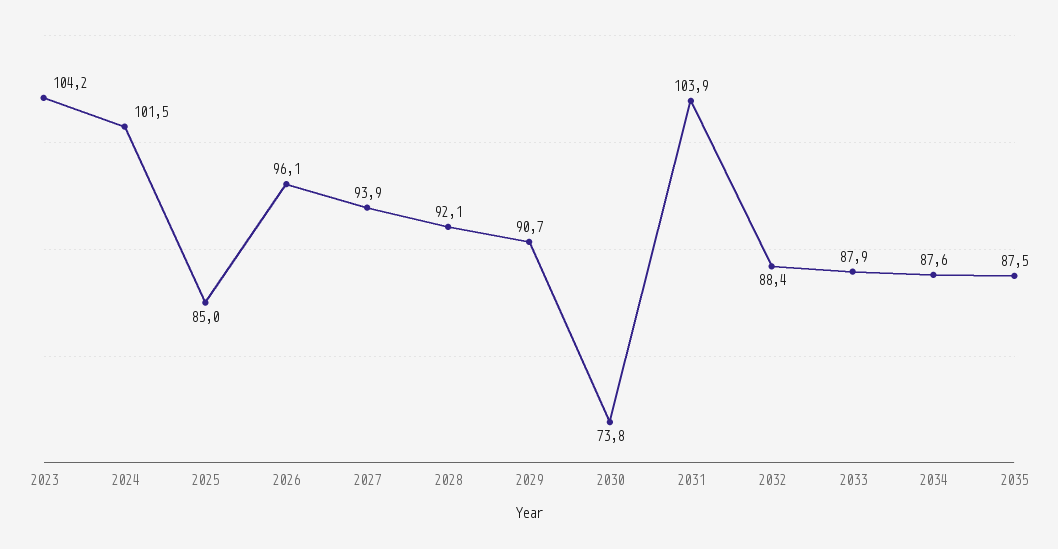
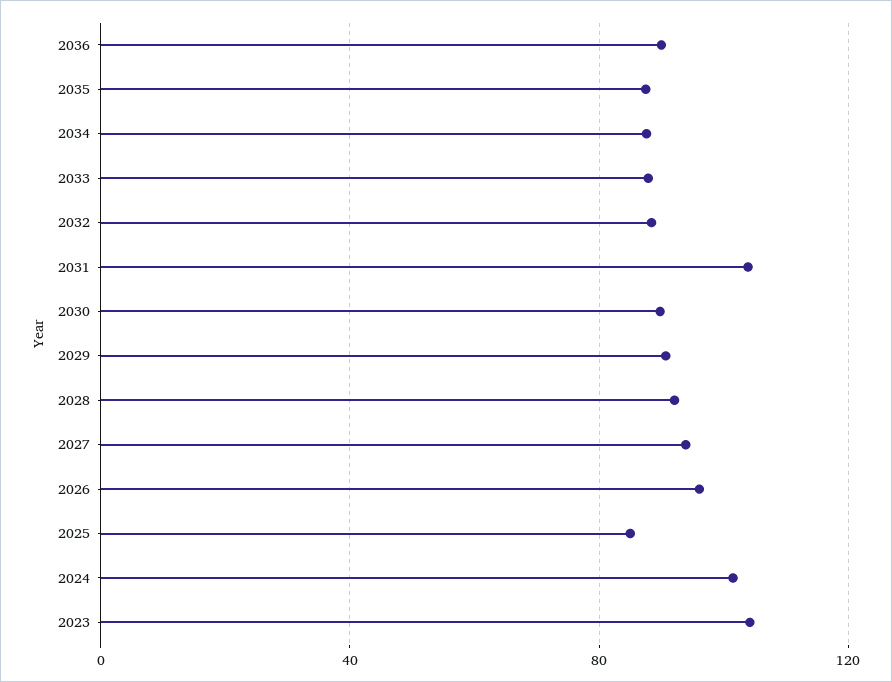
2030: 73.8 -> 90
2036: none -> 90

